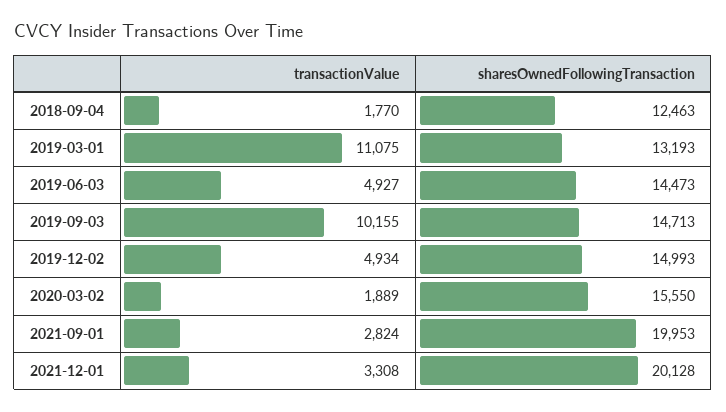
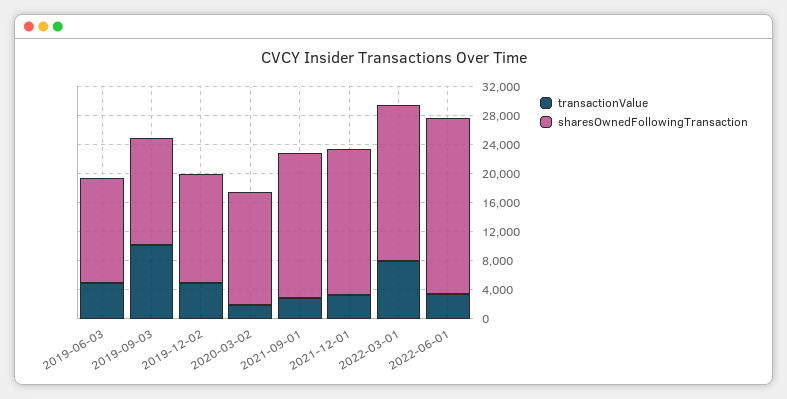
transactionValue, 2018-09-04: 1770 -> none
sharesOwnedFollowingTransaction, 2018-09-04: 12463 -> none
transactionValue, 2019-03-01: 11075 -> none
sharesOwnedFollowingTransaction, 2019-03-01: 13193 -> none
transactionValue, 2022-03-01: none -> 8000
sharesOwnedFollowingTransaction, 2022-03-01: none -> 22000
transactionValue, 2022-06-01: none -> 4000
sharesOwnedFollowingTransaction, 2022-06-01: none -> 24000

